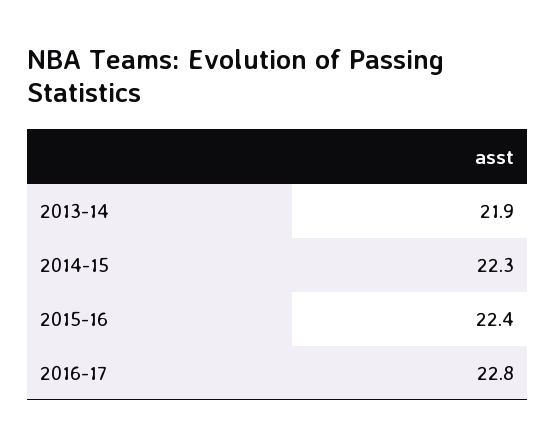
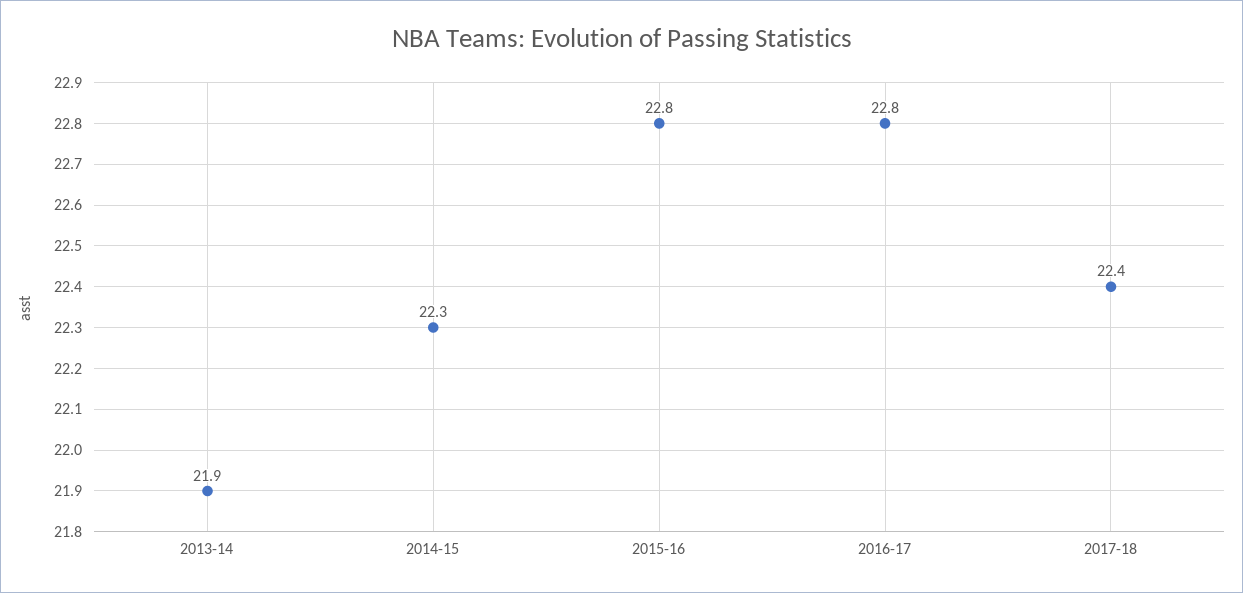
2015-16: 22.4 -> 22.8
2017-18: none -> 22.4

